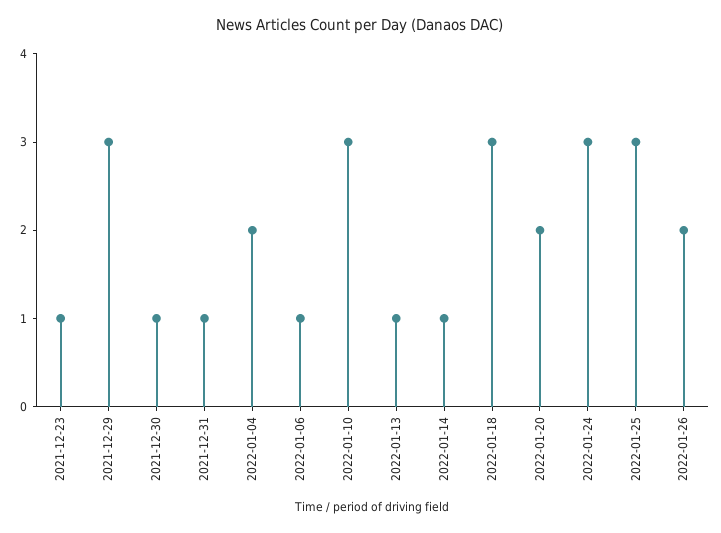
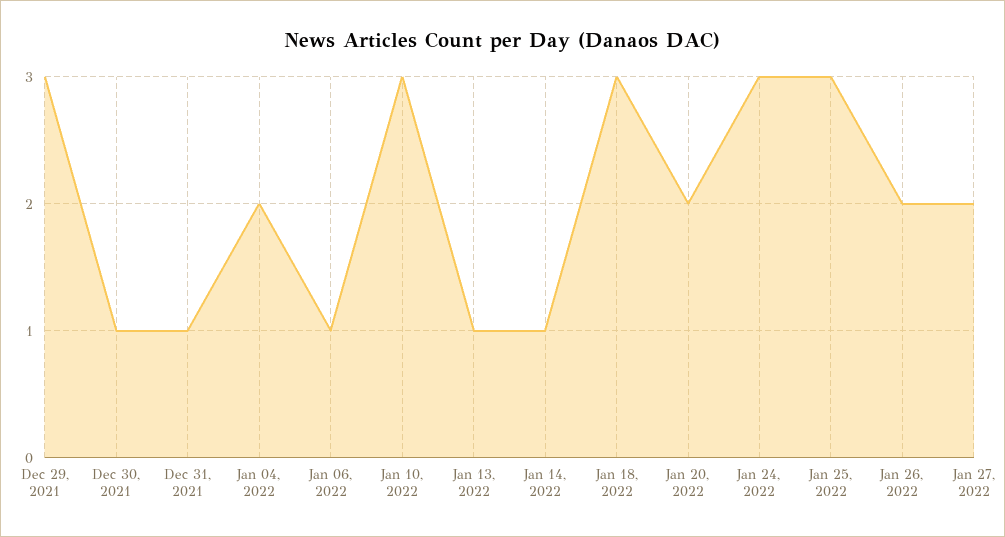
2021-12-23: 1 -> none
Jan 27, 2022: none -> 2

